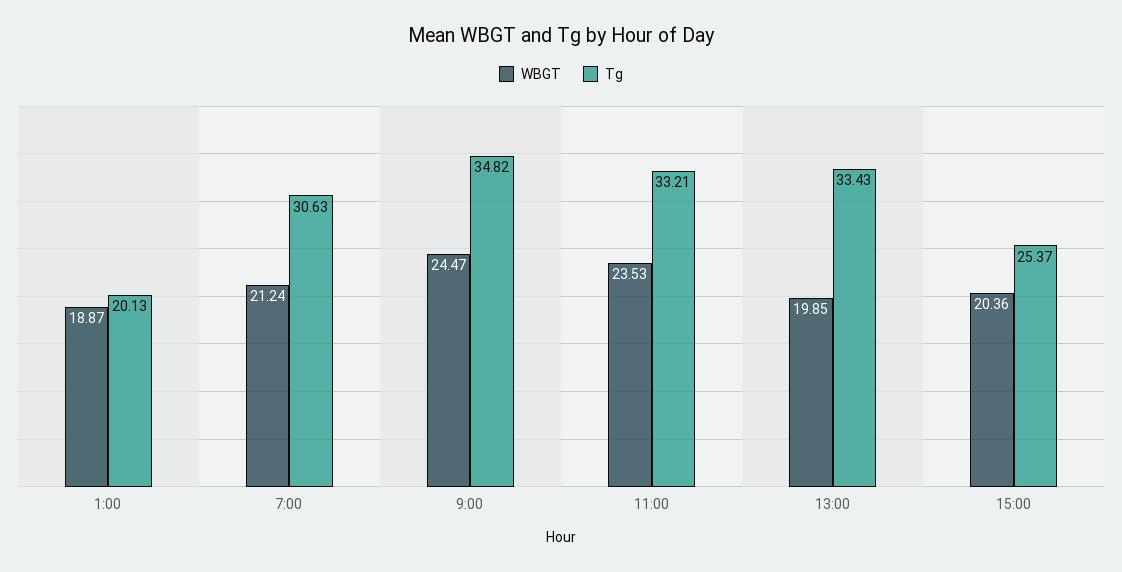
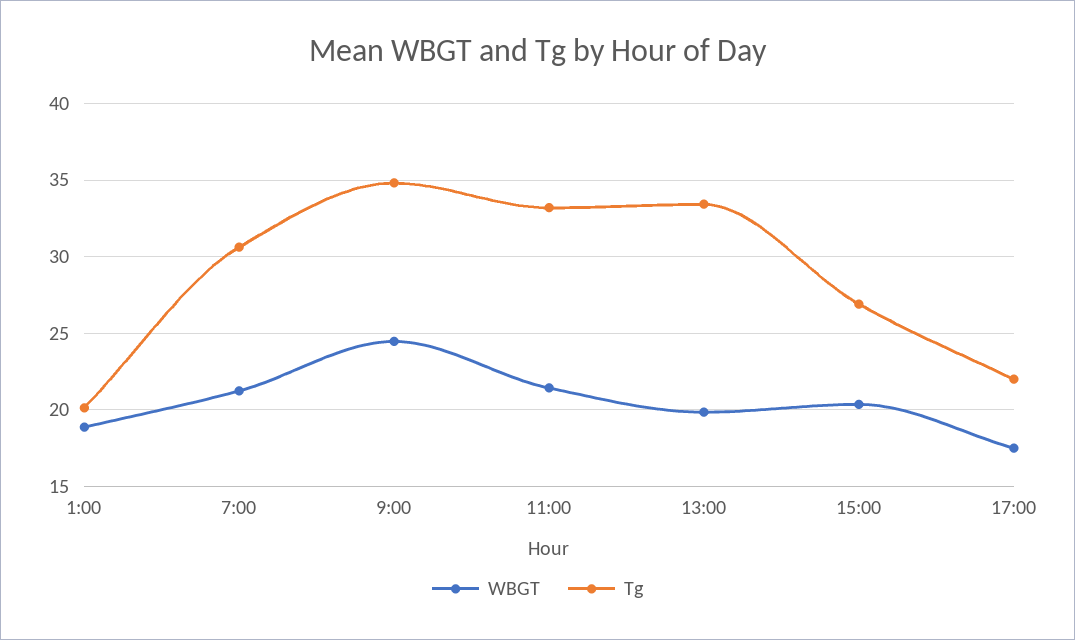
WBGT, 11:00: 23.53 -> 21.5
Tg, 15:00: 25.37 -> 27
WBGT, 17:00: none -> 17.5
Tg, 17:00: none -> 22

